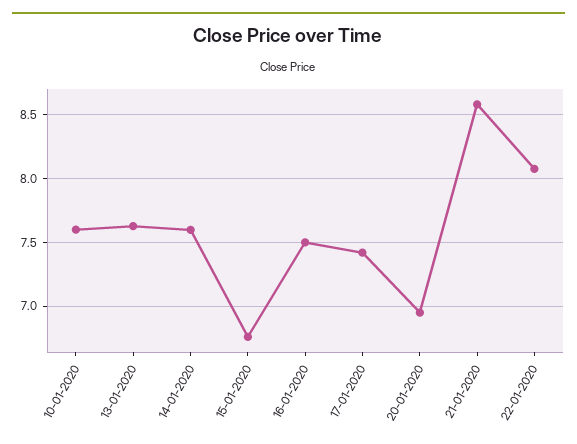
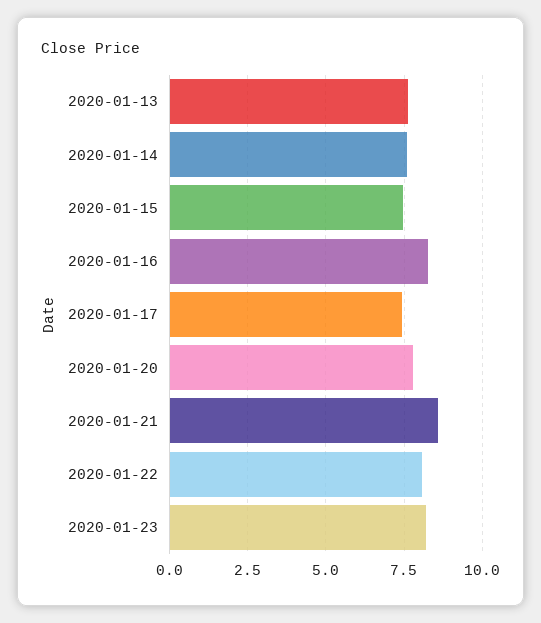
10-01-2020: 7.6 -> none
15-01-2020: 6.75 -> 7.5
16-01-2020: 7.5 -> 8.25
20-01-2020: 6.95 -> 7.75
2020-01-23: none -> 8.25

